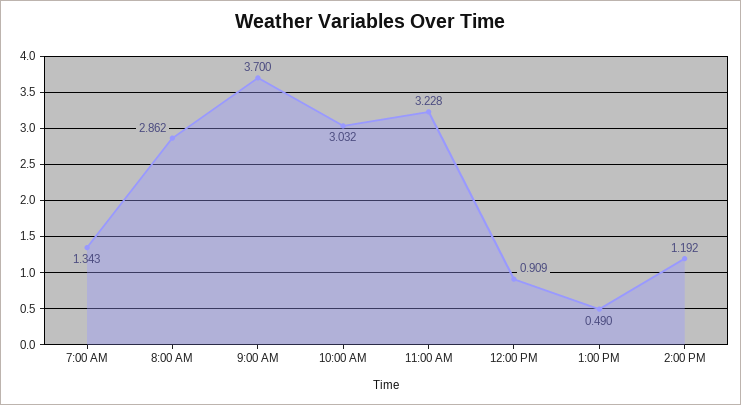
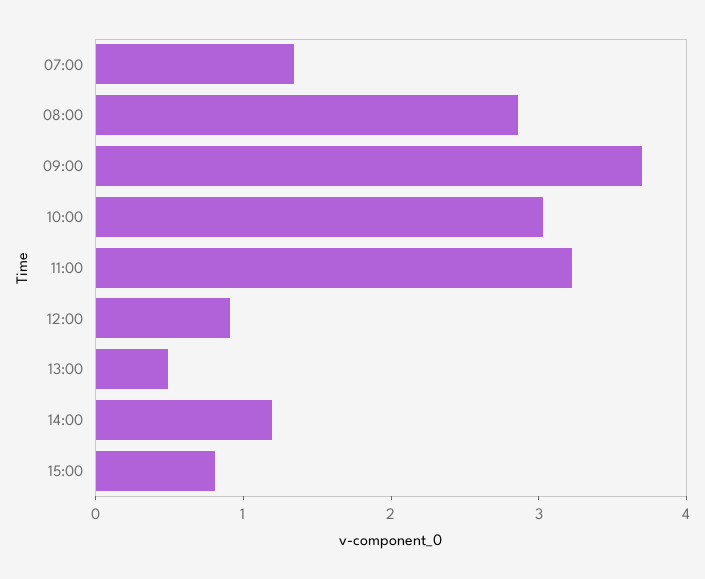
15:00: none -> 0.8

